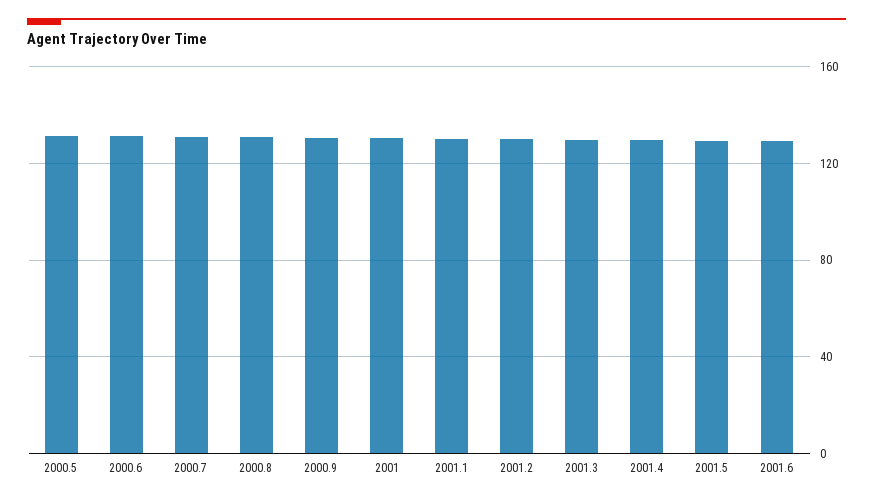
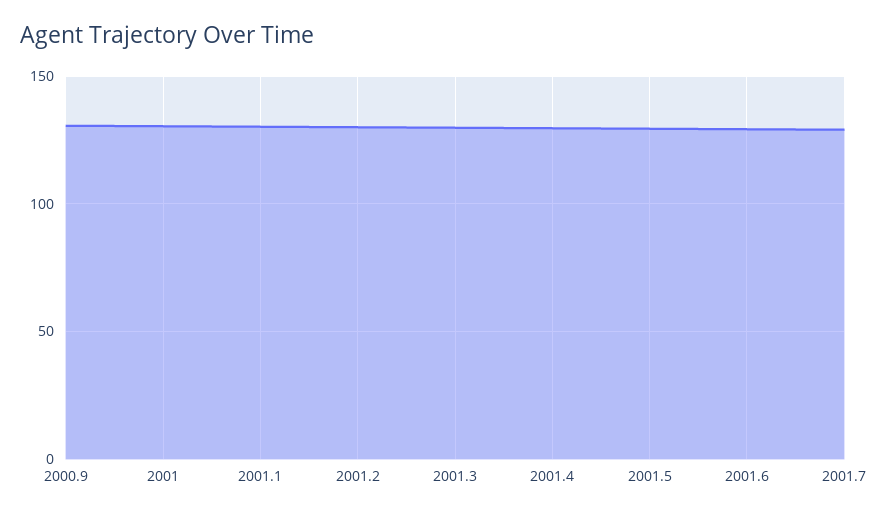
2000.5: 130 -> none
2000.6: 130 -> none
2000.7: 130 -> none
2000.8: 130 -> none
2001.7: none -> 130

